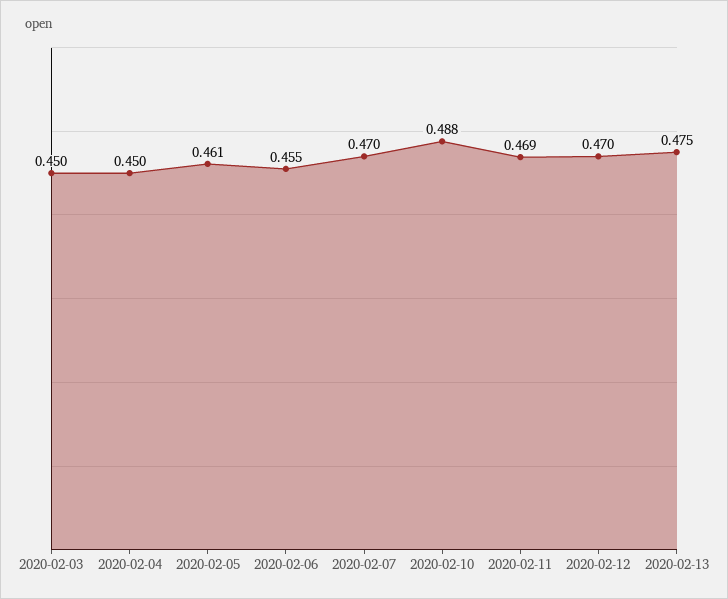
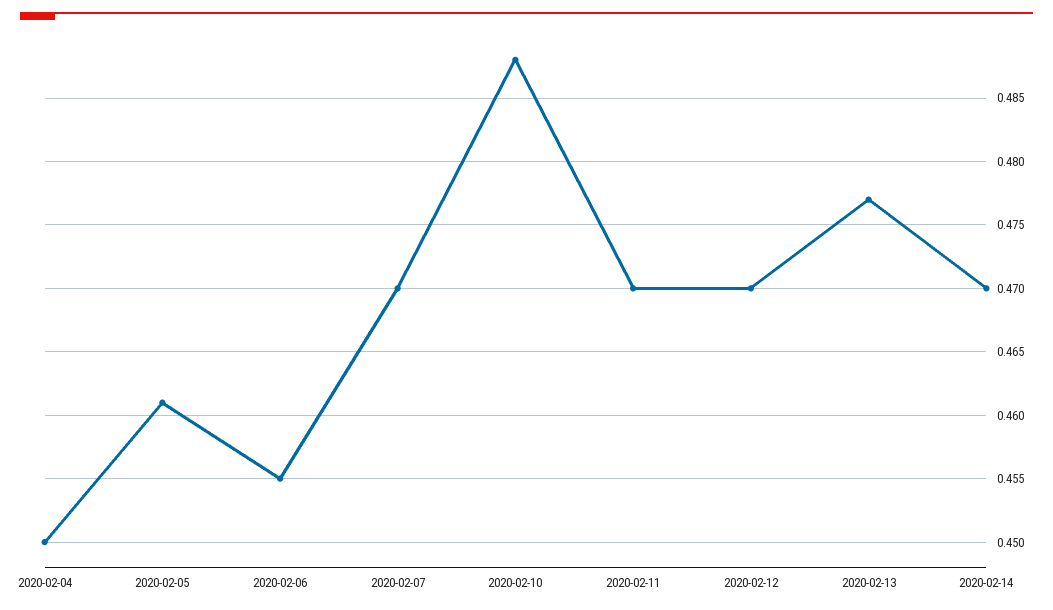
2020-02-03: 0.45 -> none
2020-02-11: 0.469 -> 0.47
2020-02-13: 0.475 -> 0.477
2020-02-14: none -> 0.47

